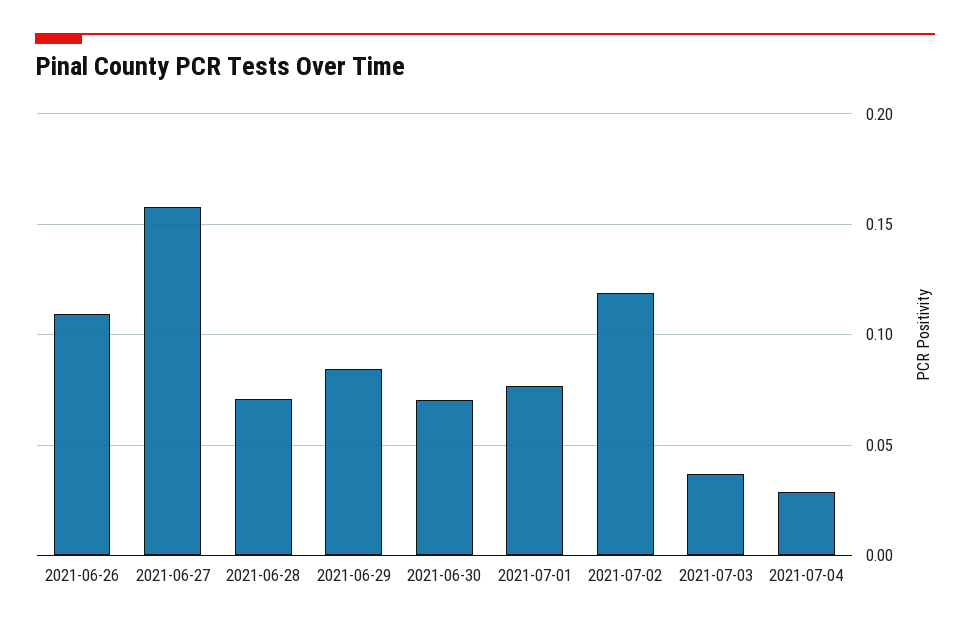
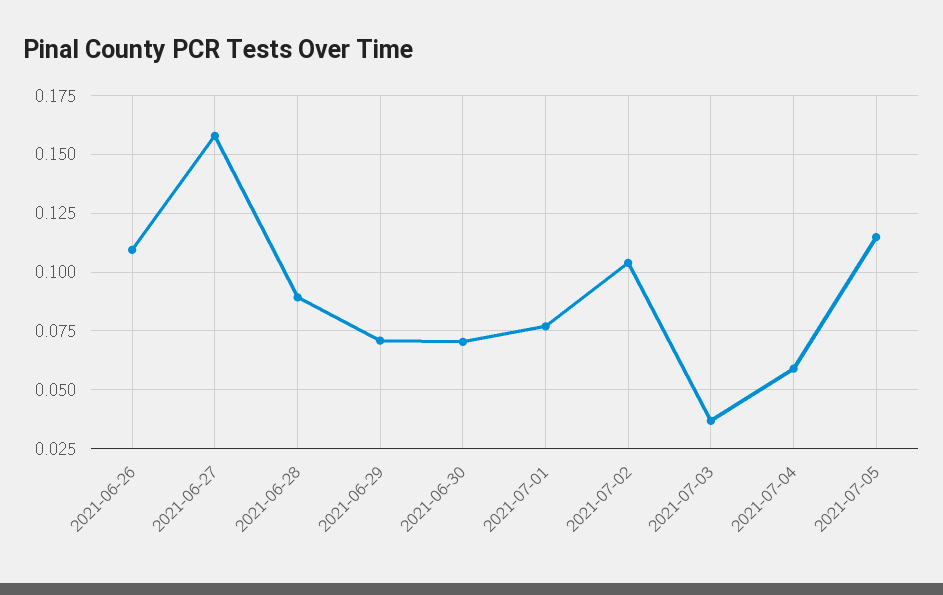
2021-06-28: 0.07 -> 0.09
2021-06-29: 0.085 -> 0.07
2021-07-02: 0.12 -> 0.105
2021-07-04: 0.03 -> 0.06
2021-07-05: none -> 0.115

